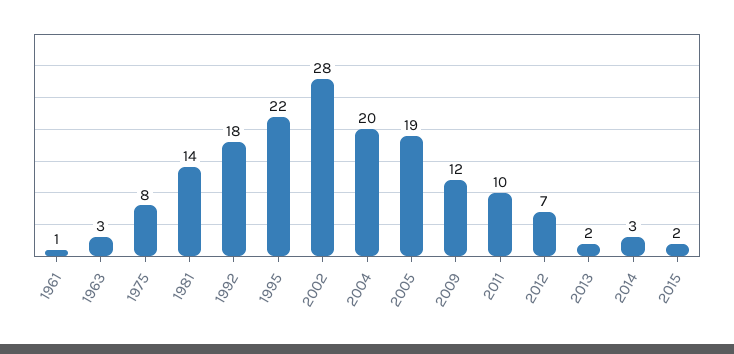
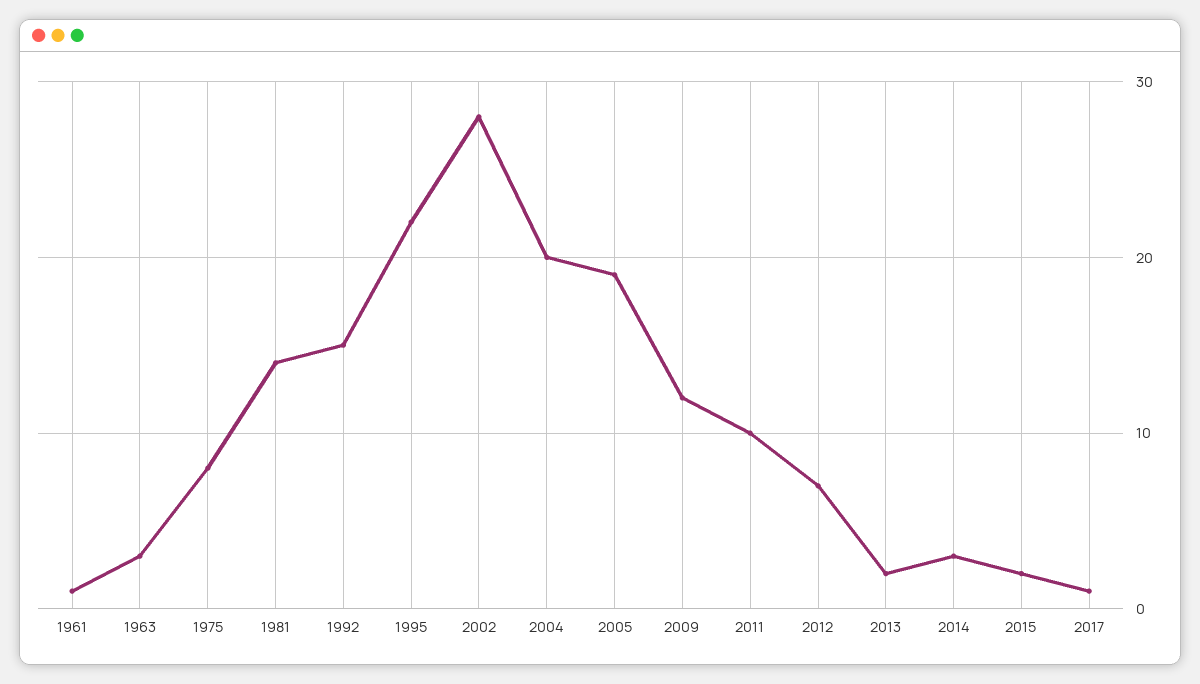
1992: 18 -> 15
2017: none -> 1

